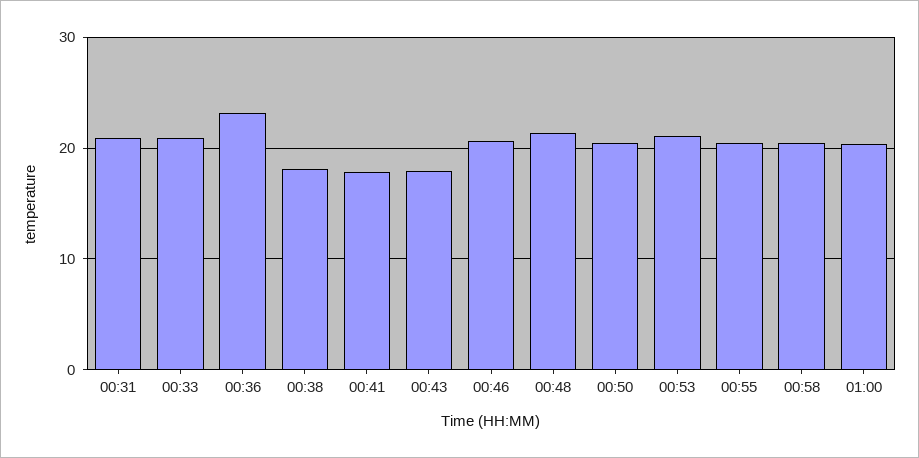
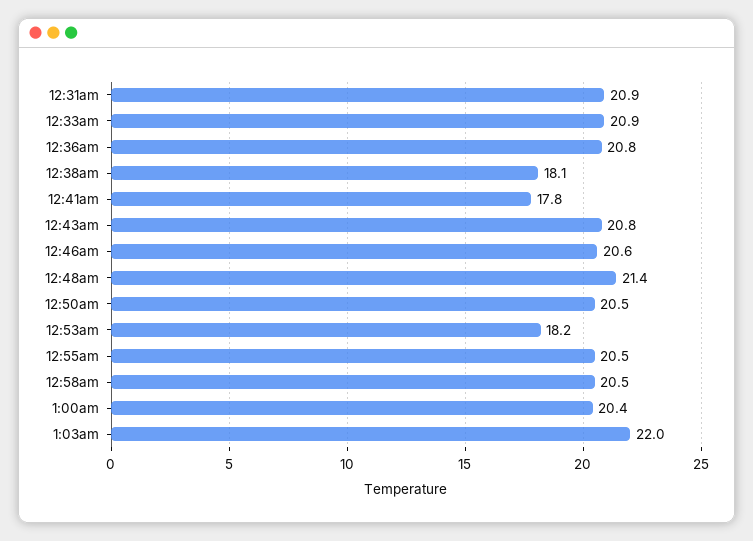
00:36: 23 -> 20.8
00:43: 18 -> 20.8
00:53: 21 -> 18.2
1:03am: none -> 22

